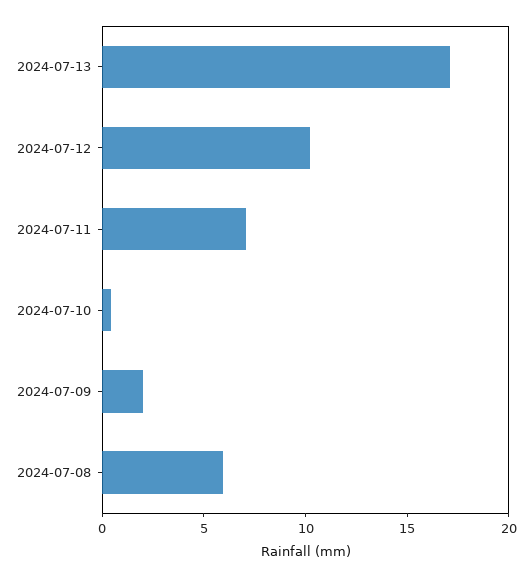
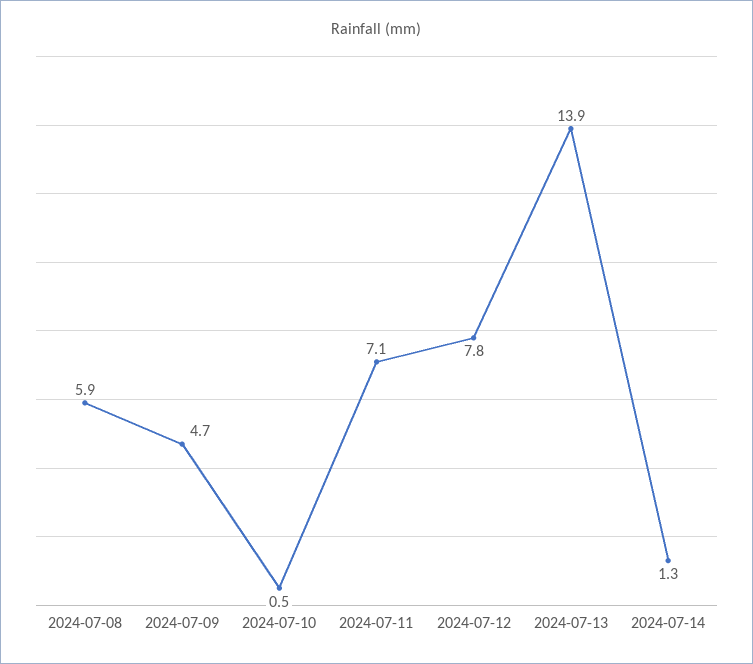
2024-07-13: 17 -> 13.9
2024-07-12: 10 -> 7.8
2024-07-09: 2 -> 4.7
2024-07-14: none -> 1.3

